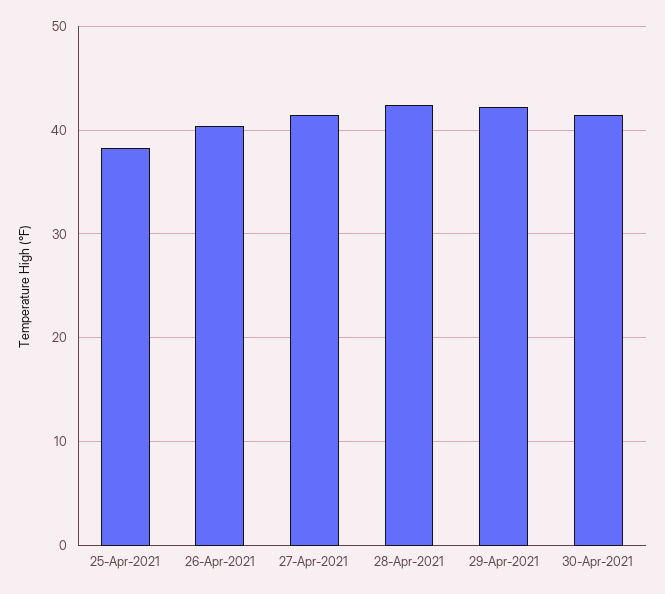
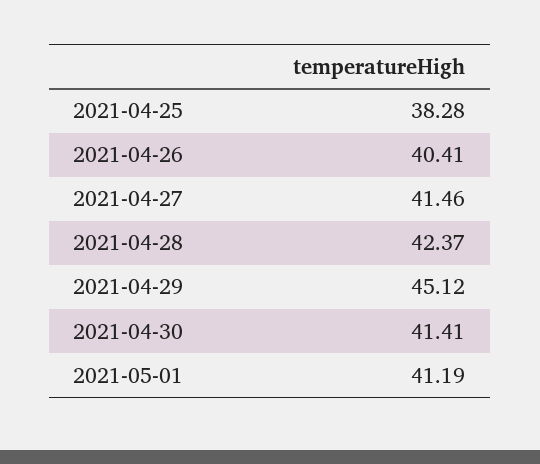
29-Apr-2021: 42 -> 45.12
2021-05-01: none -> 41.19

